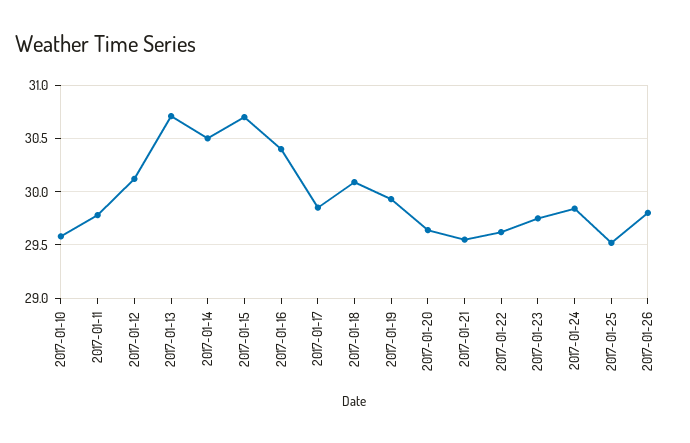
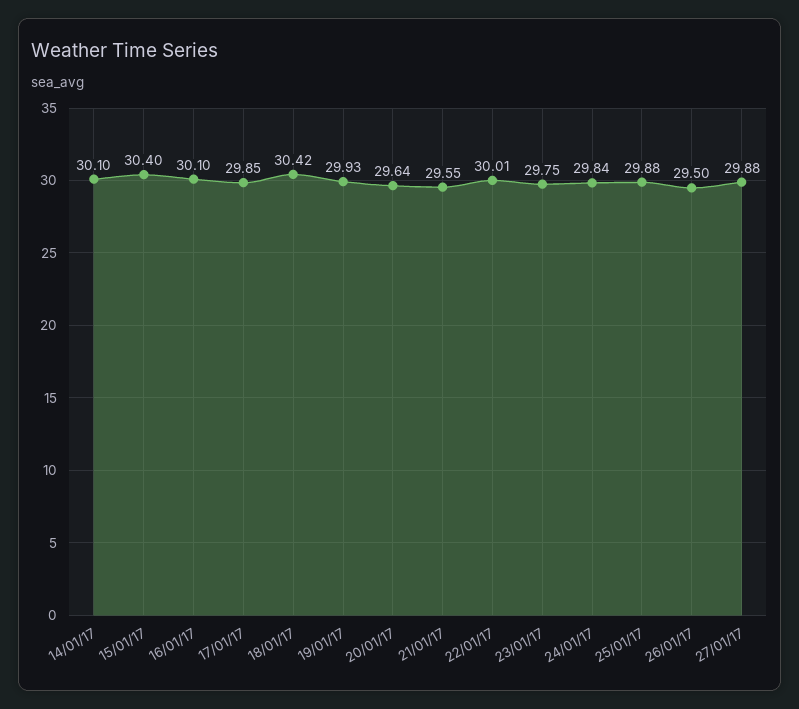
2017-01-10: 29.6 -> none
2017-01-11: 29.8 -> none
2017-01-12: 30.1 -> none
2017-01-13: 30.7 -> none
2017-01-14: 30.5 -> 30.1
2017-01-15: 30.7 -> 30.4
2017-01-16: 30.4 -> 30.1
2017-01-18: 30.1 -> 30.42
2017-01-22: 29.6 -> 30.01
2017-01-25: 29.5 -> 29.88
2017-01-26: 29.8 -> 29.5
27/01/17: none -> 29.88

